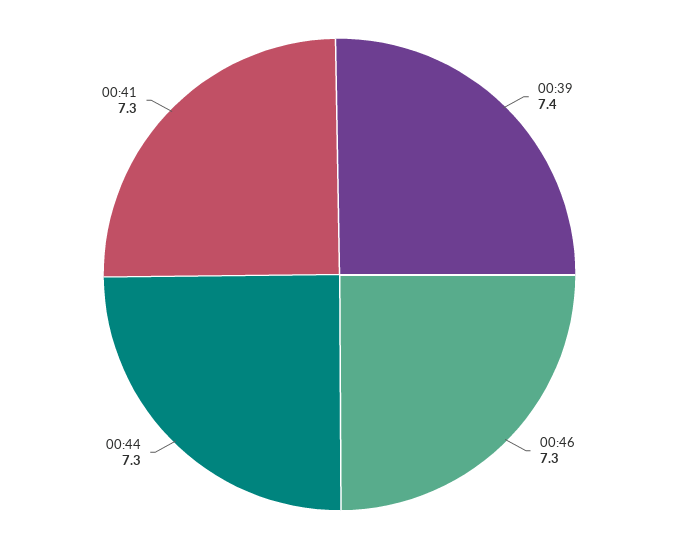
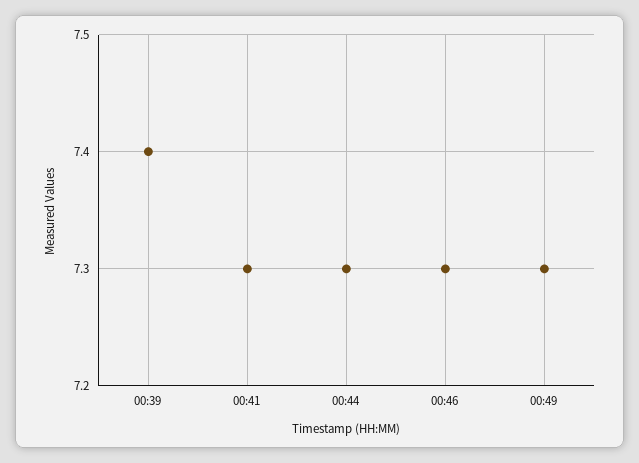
00:49: none -> 7.3

